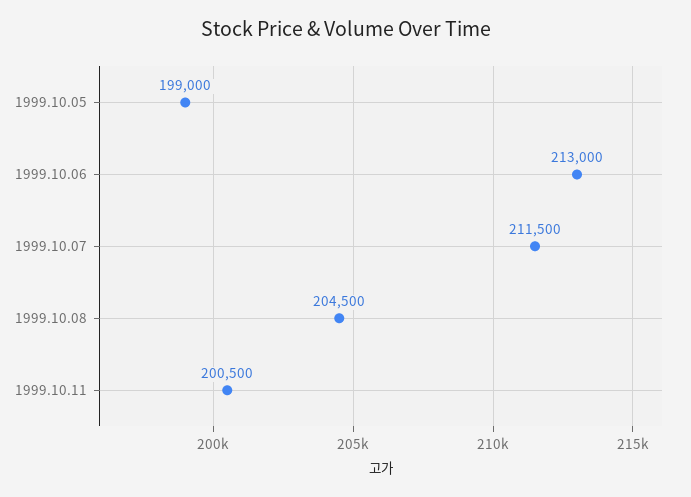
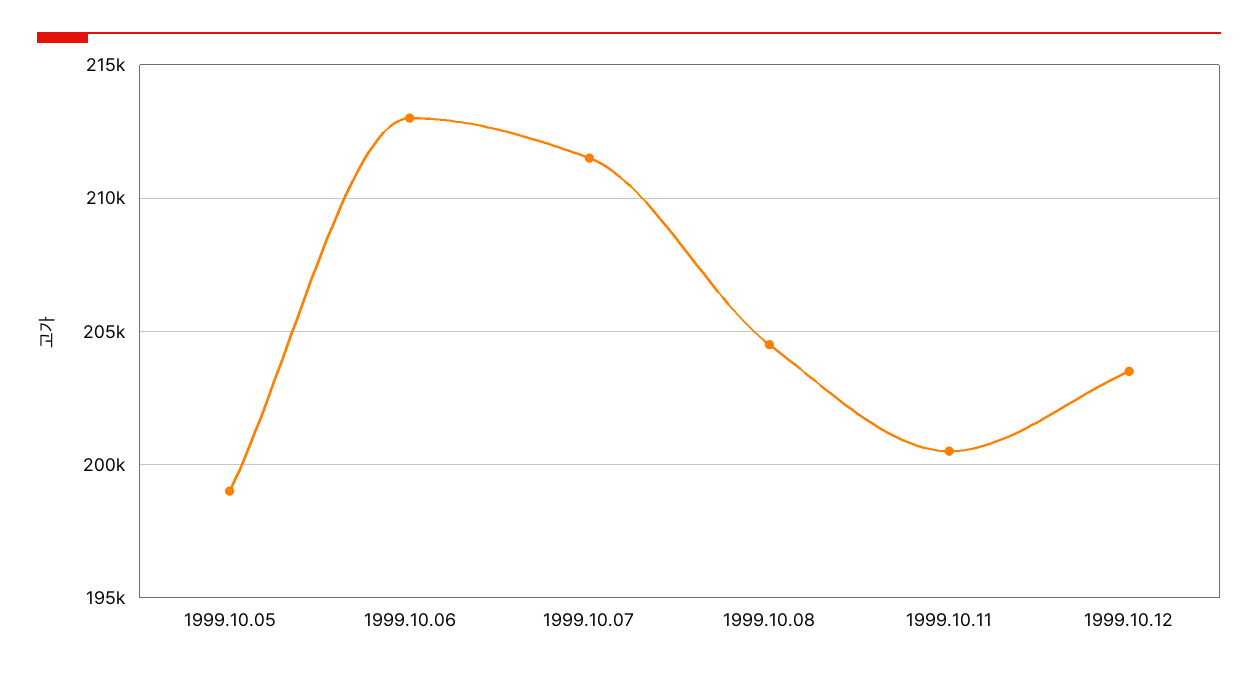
1999.10.12: none -> 203500

